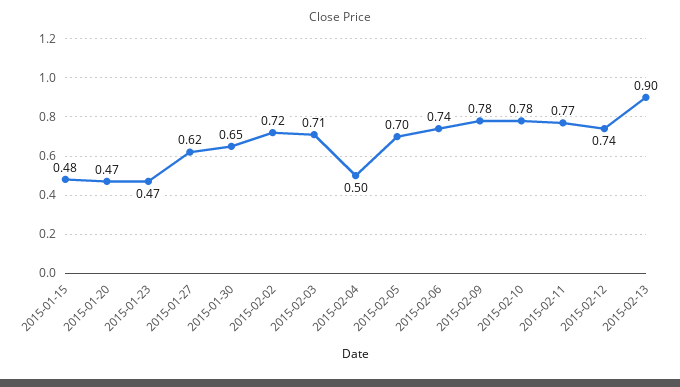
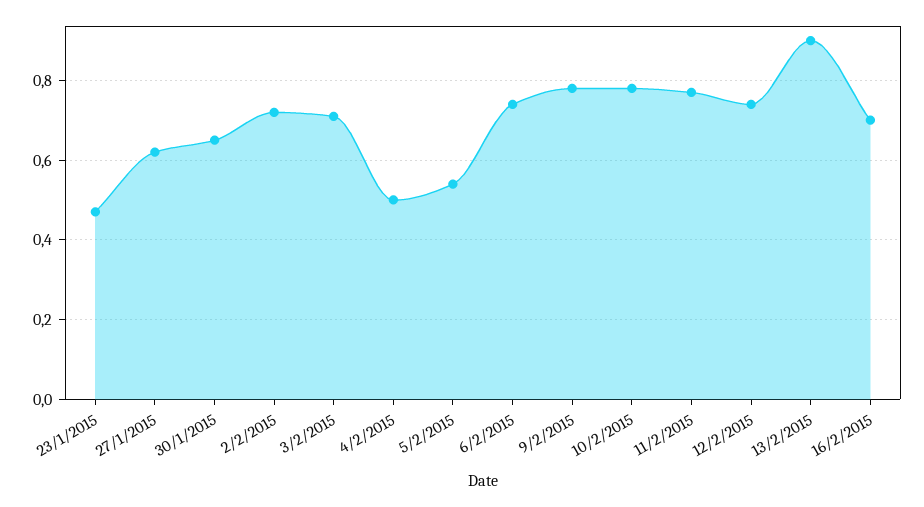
2015-01-15: 0.48 -> none
2015-01-20: 0.47 -> none
2015-02-05: 0.7 -> 0.55
16/2/2015: none -> 0.7

